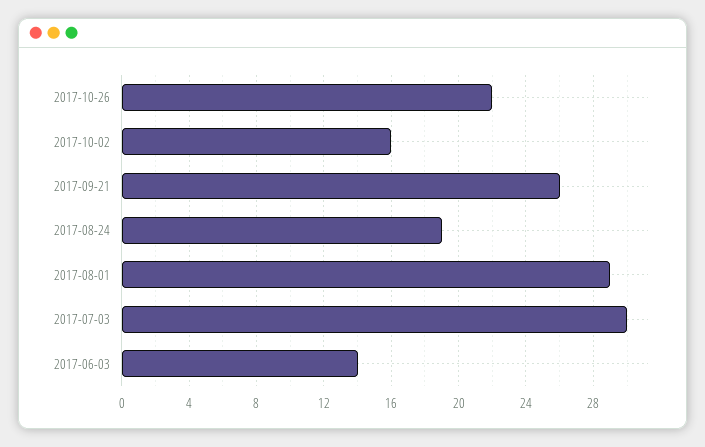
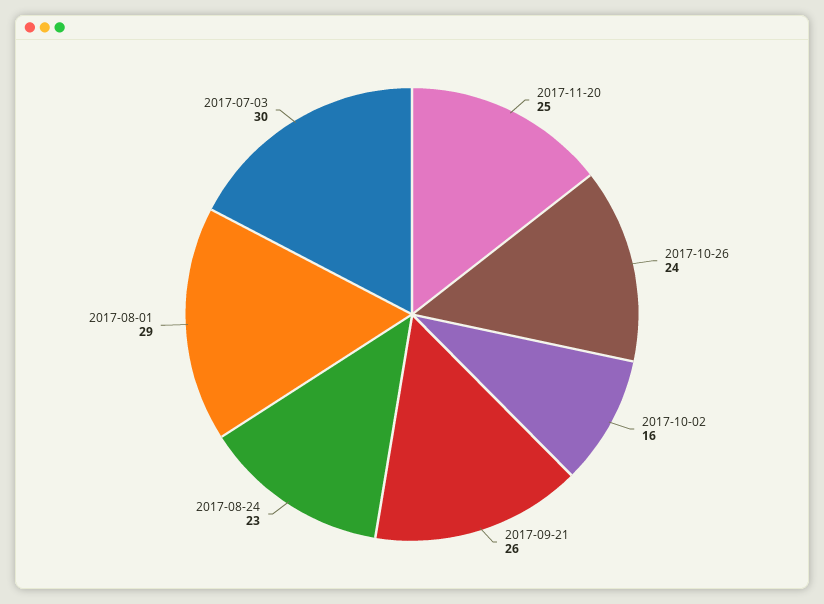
2017-10-26: 22 -> 24
2017-08-24: 19 -> 23
2017-06-03: 14 -> none
2017-11-20: none -> 25

